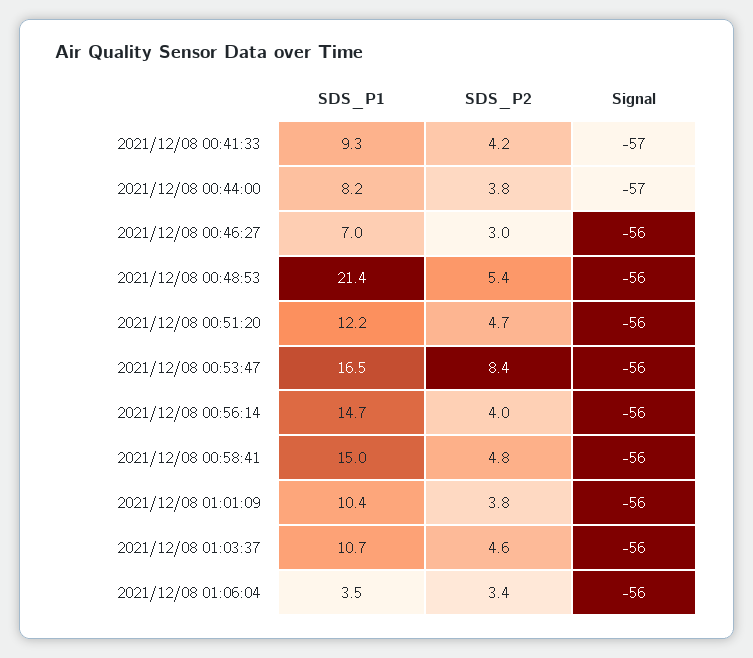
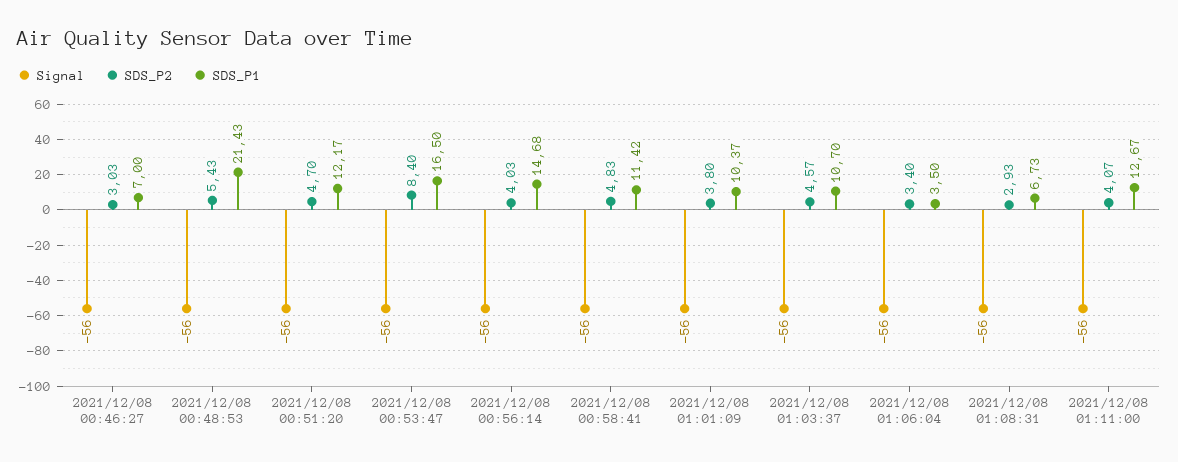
SDS_P1, 2021/12/08 00:41:33: 9.3 -> none
SDS_P2, 2021/12/08 00:41:33: 4.2 -> none
Signal, 2021/12/08 00:41:33: -57 -> none
SDS_P1, 2021/12/08 00:44:00: 8.2 -> none
SDS_P2, 2021/12/08 00:44:00: 3.8 -> none
Signal, 2021/12/08 00:44:00: -57 -> none
SDS_P1, 2021/12/08 00:58:41: 15 -> 11.42
Signal, 2021/12/08 01:08:31: none -> -56
SDS_P2, 2021/12/08 01:08:31: none -> 2.93
SDS_P1, 2021/12/08 01:08:31: none -> 6.73
Signal, 2021/12/08 01:11:00: none -> -56
SDS_P2, 2021/12/08 01:11:00: none -> 4.07
SDS_P1, 2021/12/08 01:11:00: none -> 12.67

